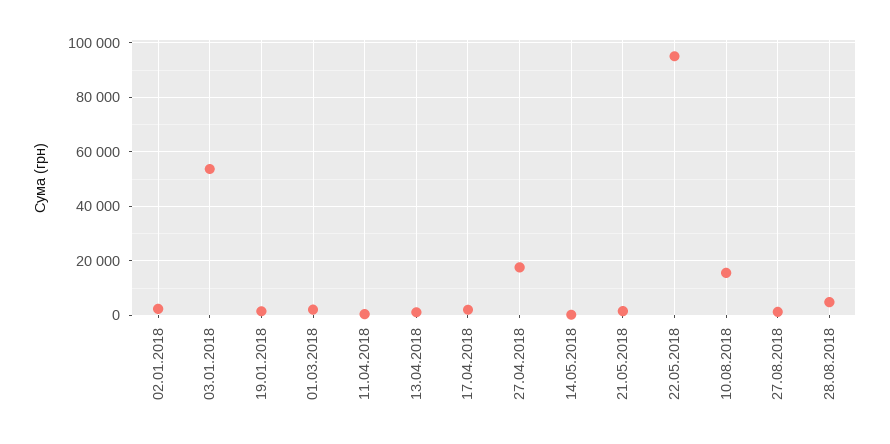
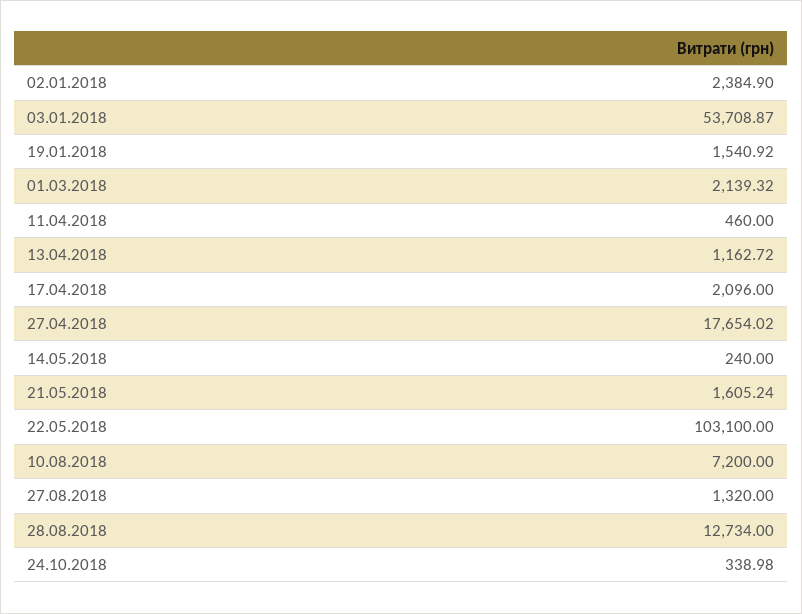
22.05.2018: 95000 -> 103100
10.08.2018: 15000 -> 7200
28.08.2018: 5000 -> 12734
24.10.2018: none -> 338.98

